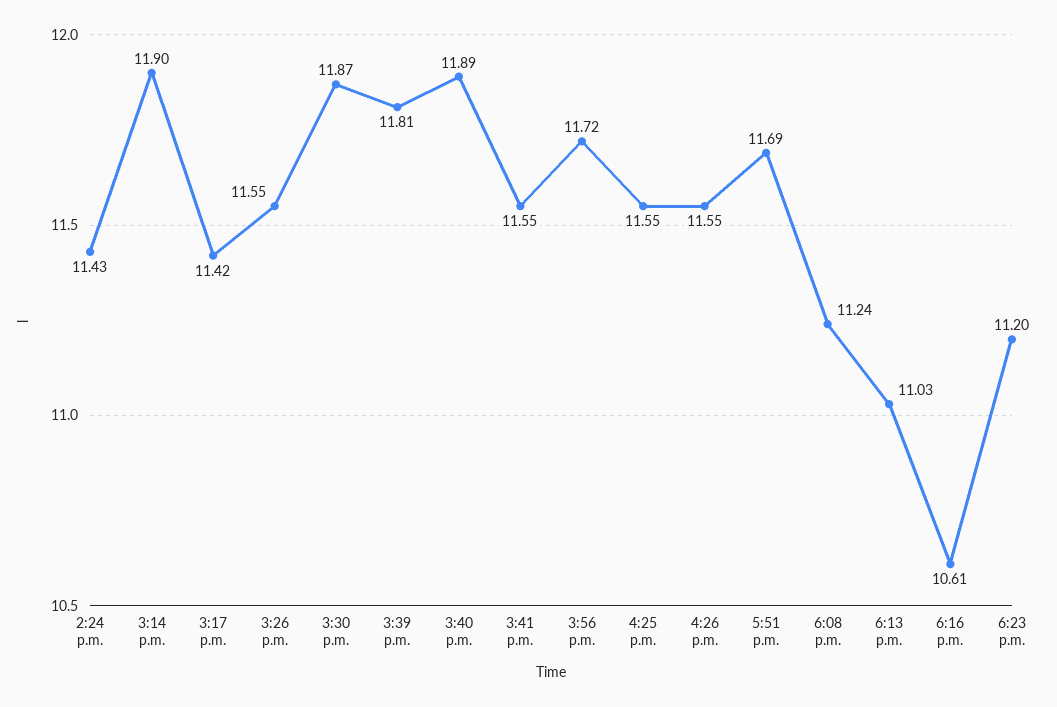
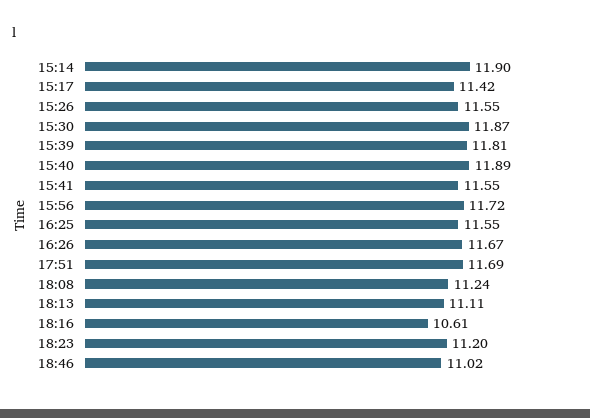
2:24 p.m.: 11.43 -> none
4:26 p.m.: 11.55 -> 11.67
6:13 p.m.: 11.03 -> 11.11
18:46: none -> 11.02

